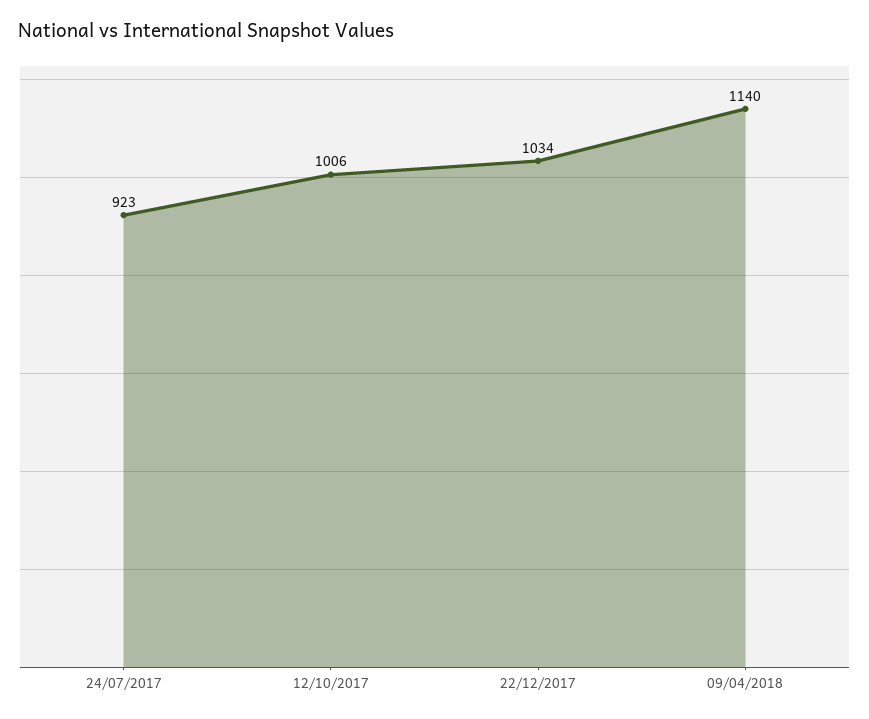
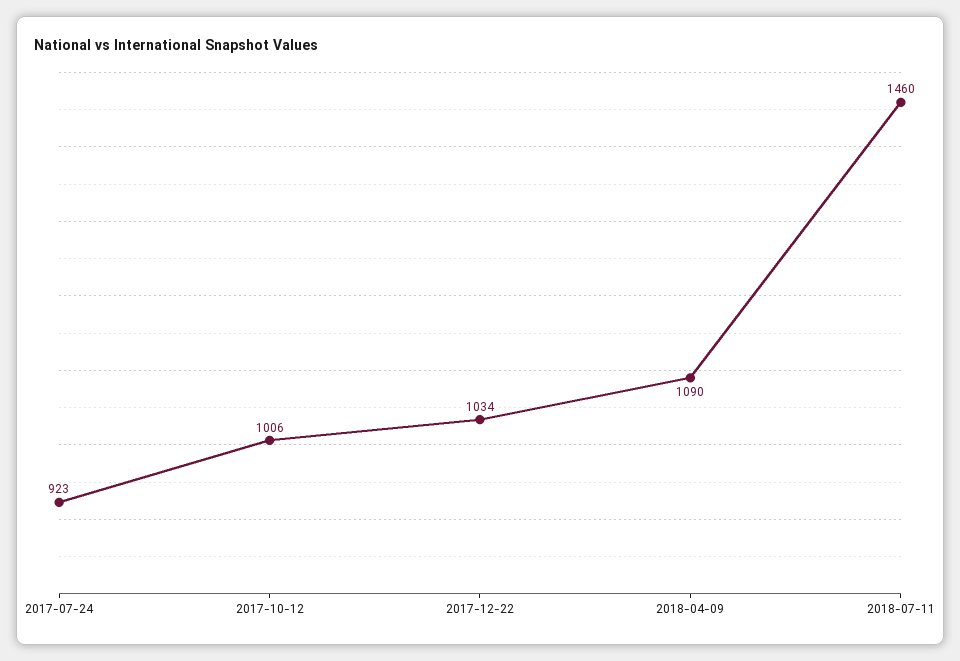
09/04/2018: 1140 -> 1090
2018-07-11: none -> 1460

